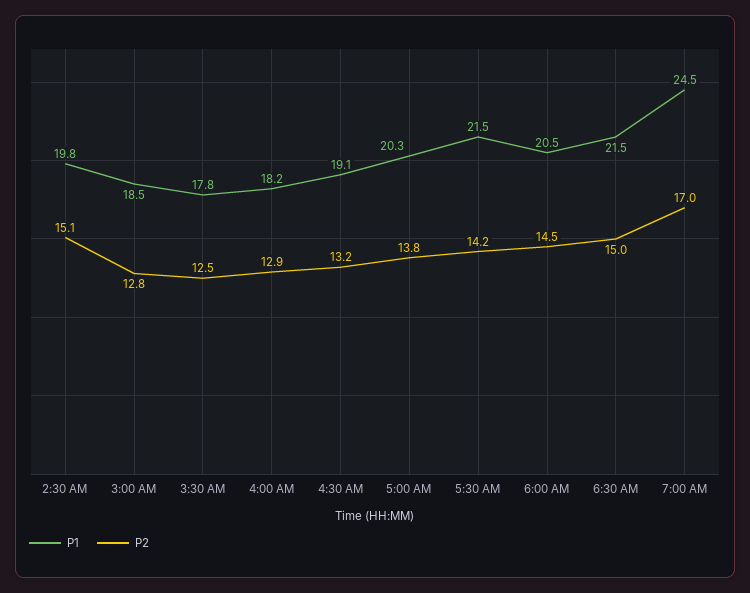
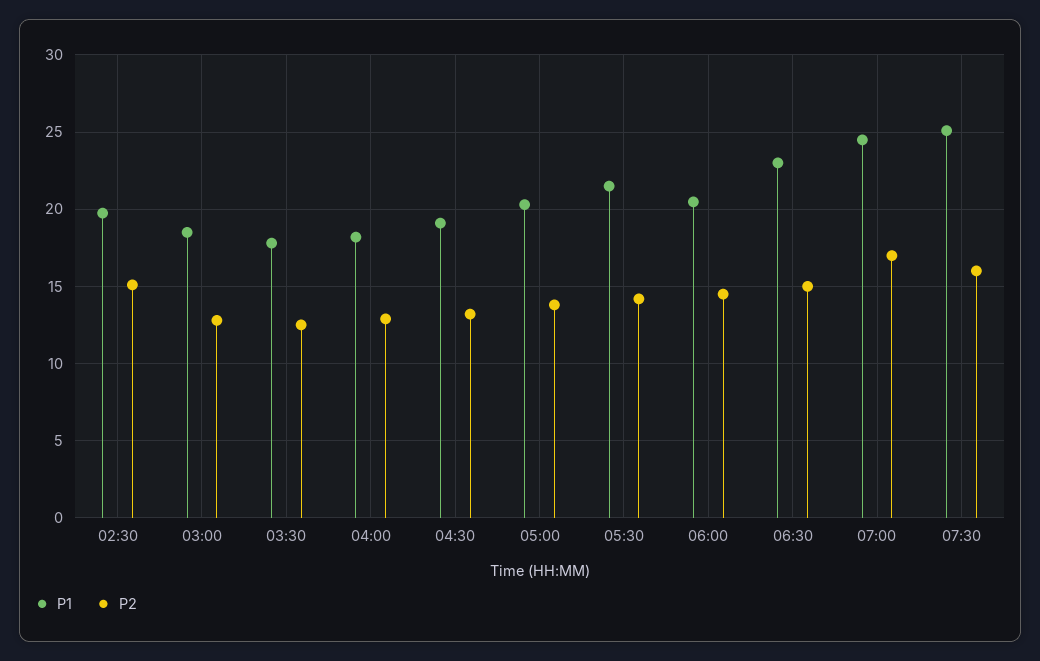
P1, 6:30 AM: 21.5 -> 23
P1, 07:30: none -> 25
P2, 07:30: none -> 16

